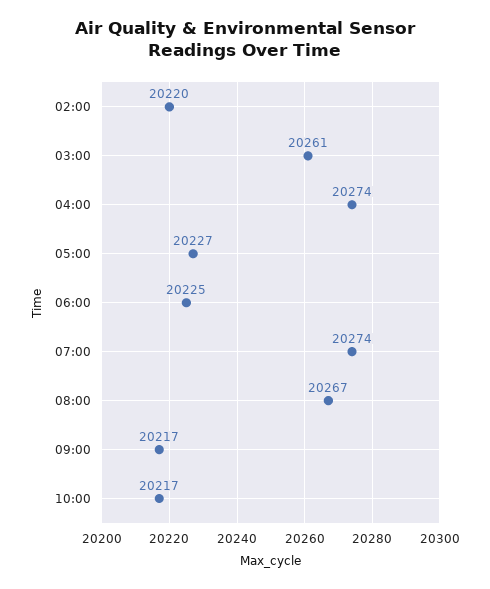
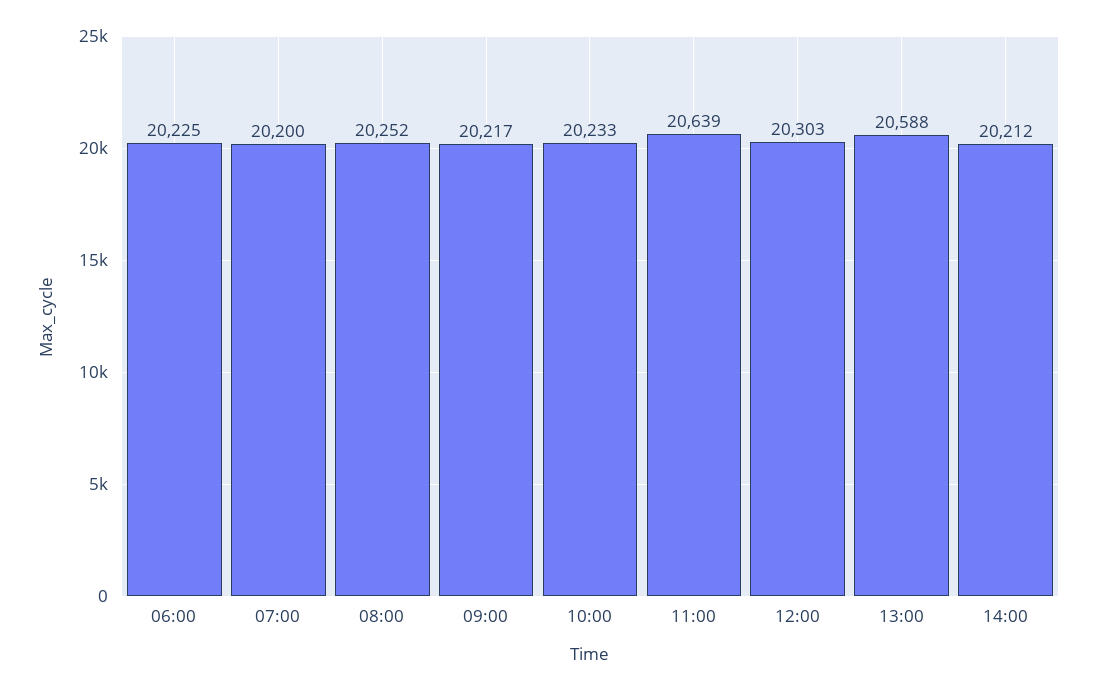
02:00: 20220 -> none
03:00: 20261 -> none
04:00: 20274 -> none
05:00: 20227 -> none
07:00: 20274 -> 20200
08:00: 20267 -> 20252
10:00: 20217 -> 20233
11:00: none -> 20639
12:00: none -> 20303
13:00: none -> 20588
14:00: none -> 20212

